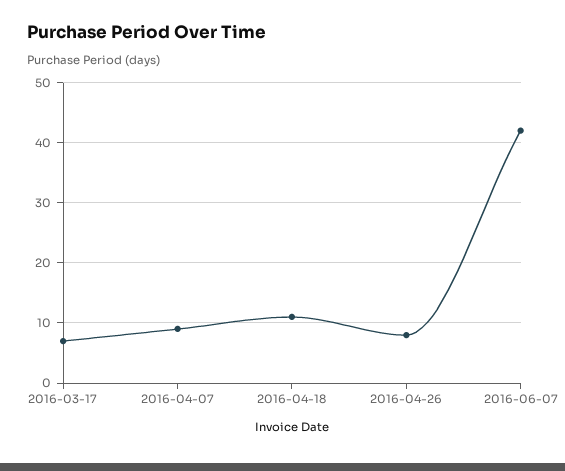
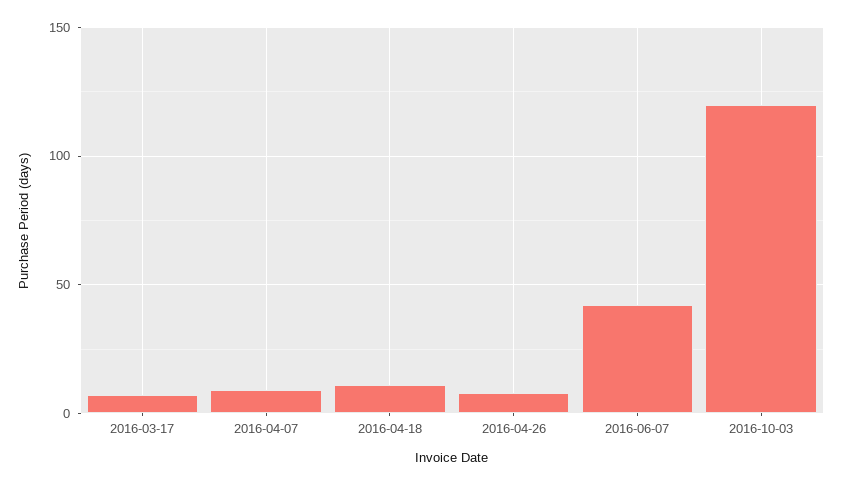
2016-10-03: none -> 120

